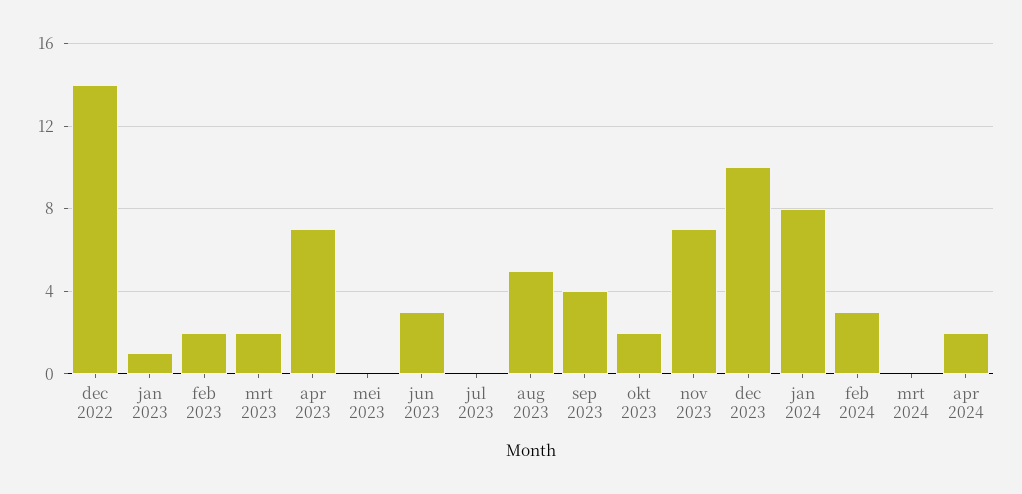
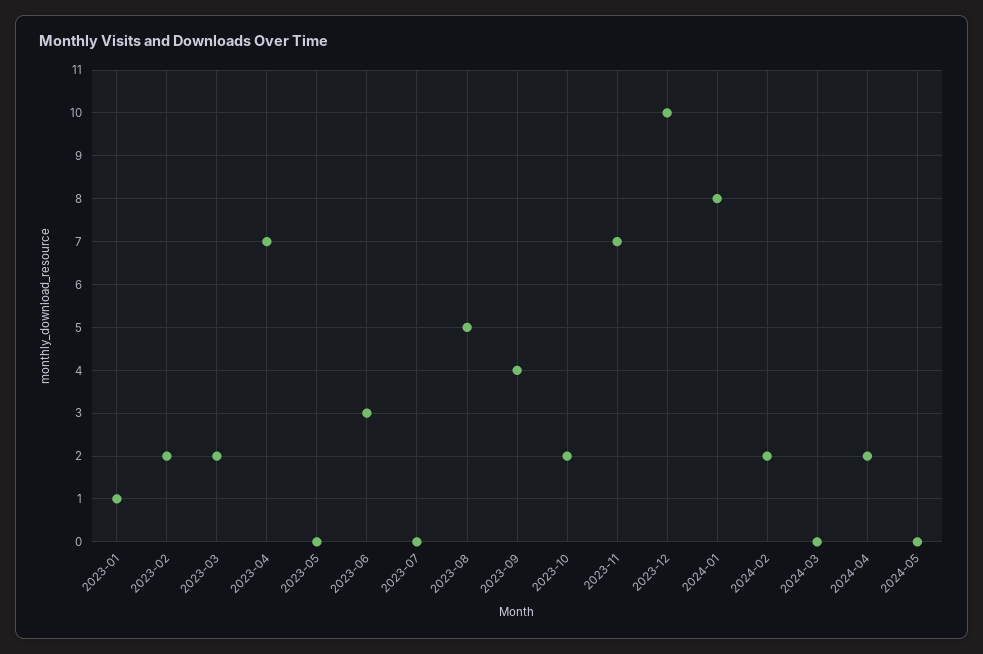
dec 2022: 14 -> none
feb 2024: 3 -> 2
2024-05: none -> 0

